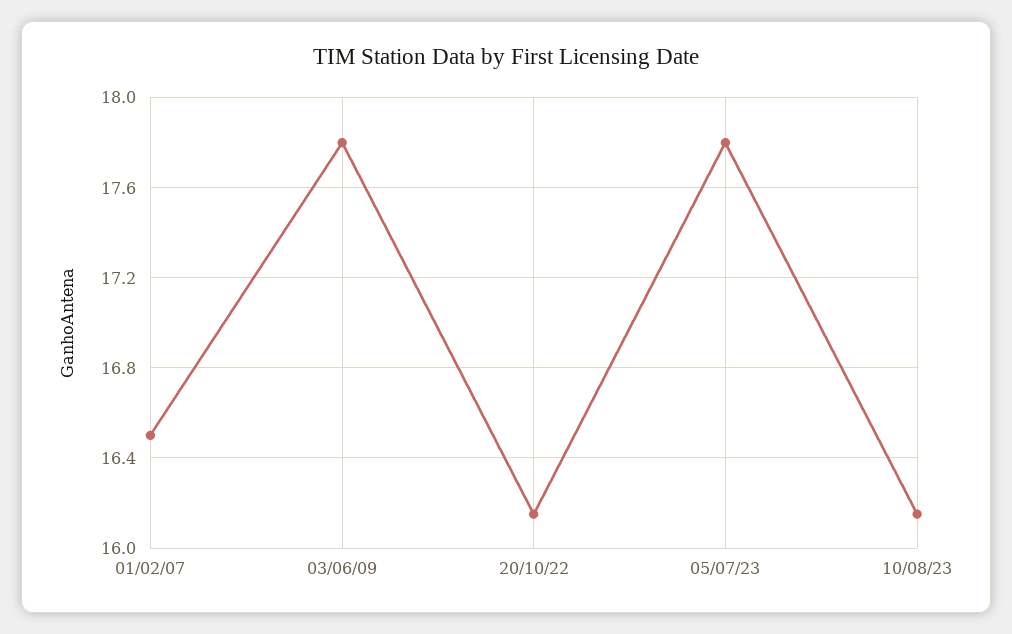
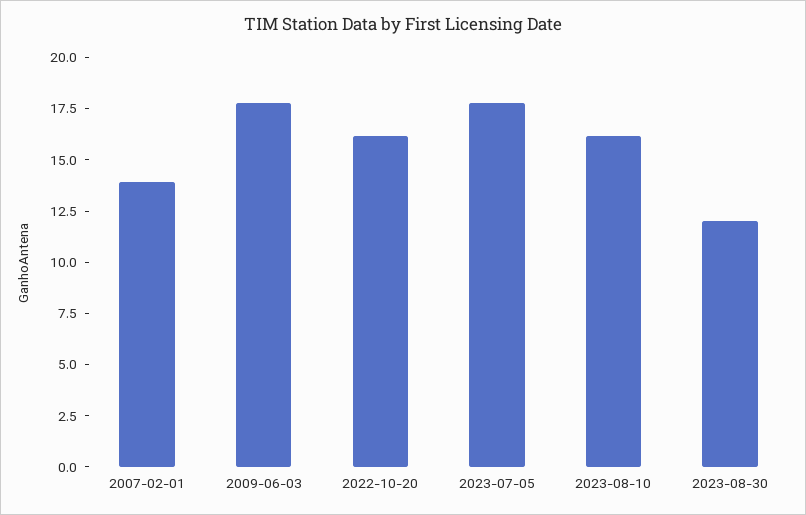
01/02/07: 16.5 -> 14
2023-08-30: none -> 12

